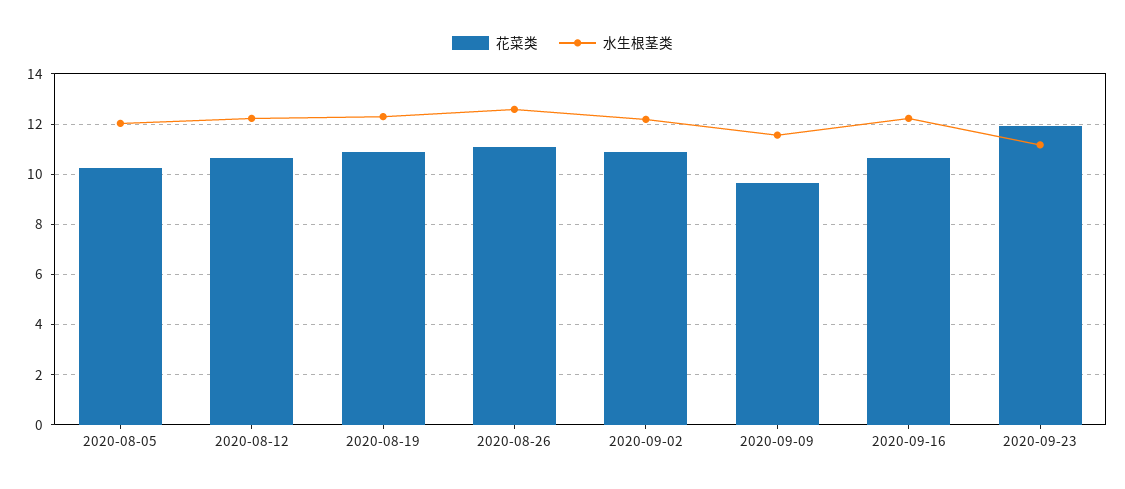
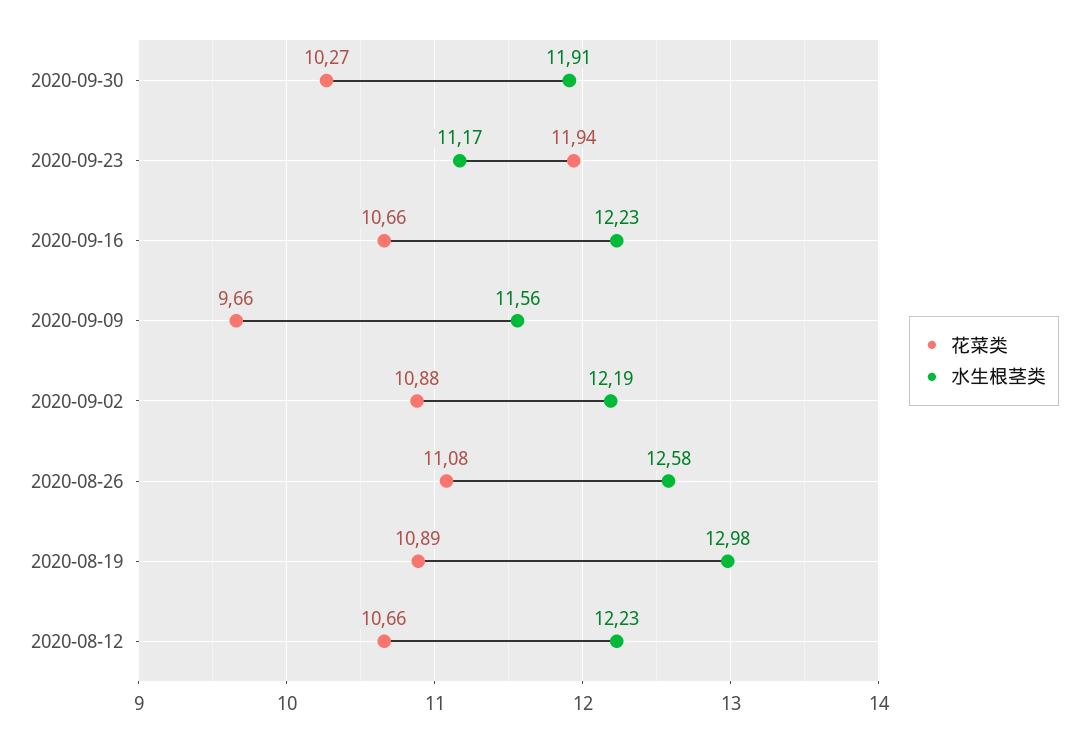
花菜类, 2020-08-05: 10.25 -> none
水生根茎类, 2020-08-05: 12 -> none
水生根茎类, 2020-08-19: 12.25 -> 12.98
花菜类, 2020-09-30: none -> 10.27
水生根茎类, 2020-09-30: none -> 11.91

